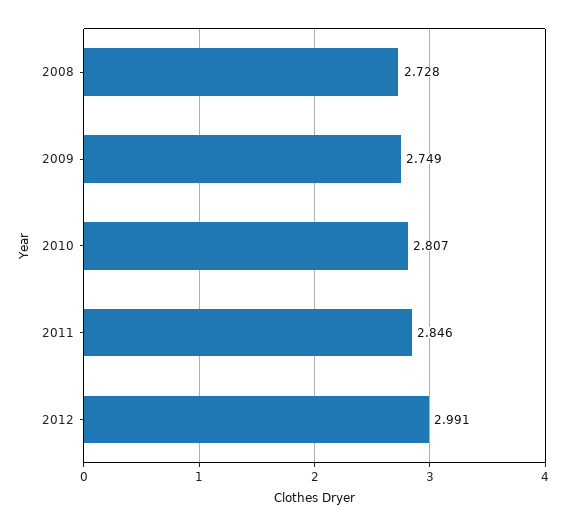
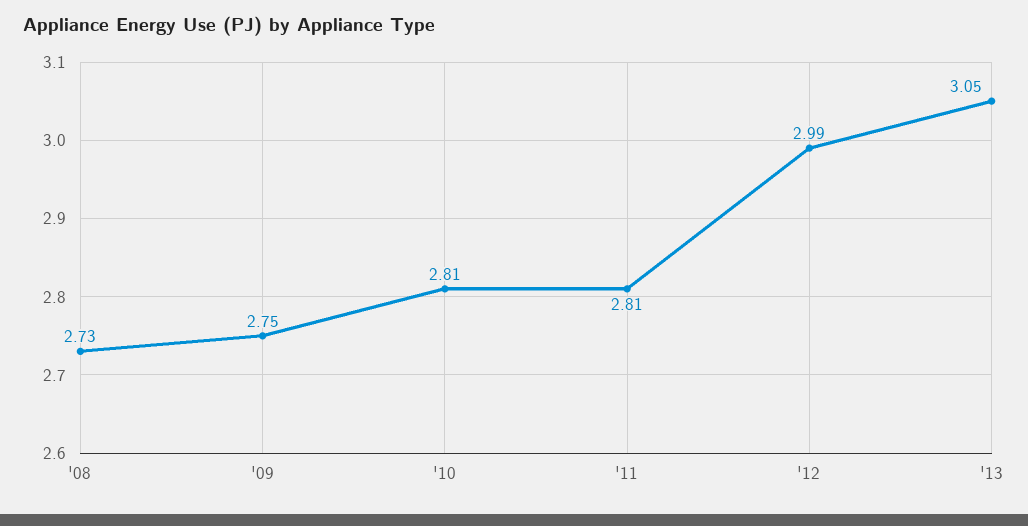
2011: 2.846 -> 2.81
'13: none -> 3.05

